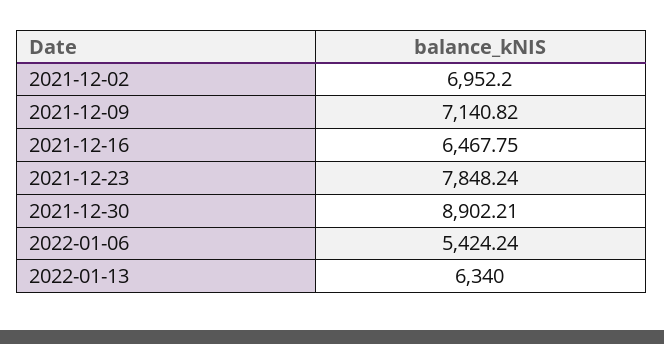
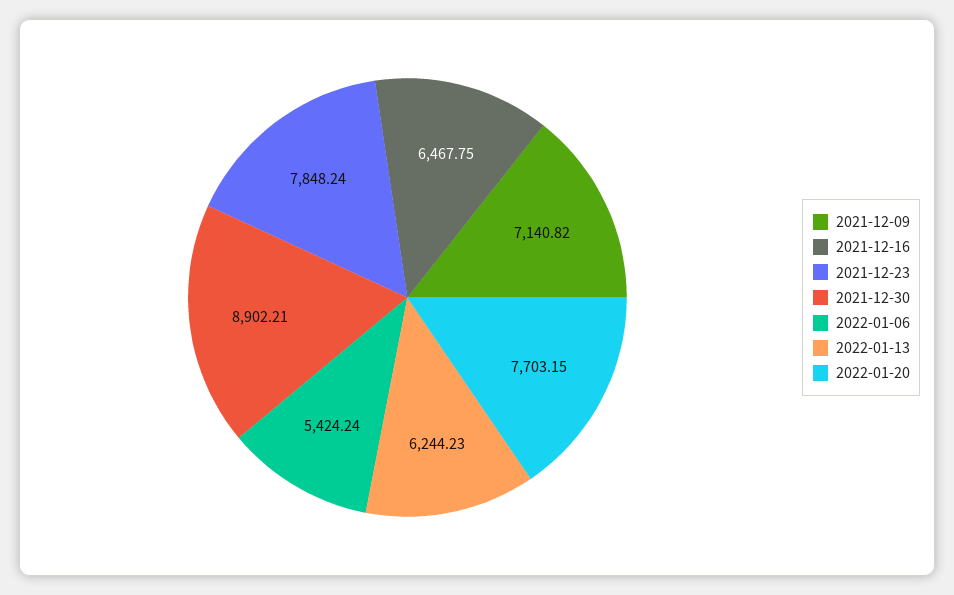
2021-12-02: 6952.2 -> none
2022-01-13: 6340 -> 6244.23
2022-01-20: none -> 7703.15

